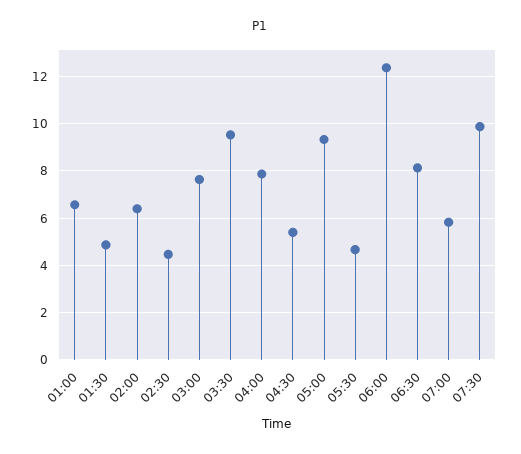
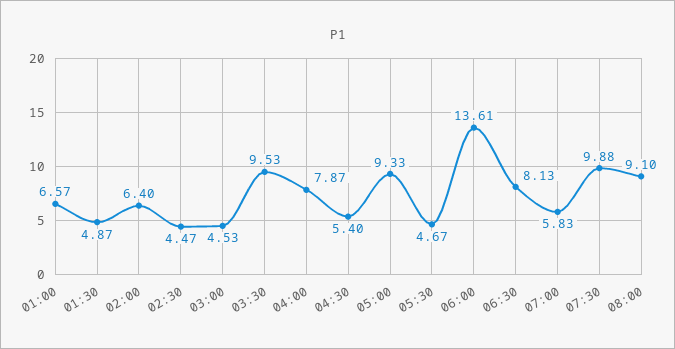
03:00: 7.5 -> 4.53
06:00: 12.5 -> 13.61
08:00: none -> 9.1

